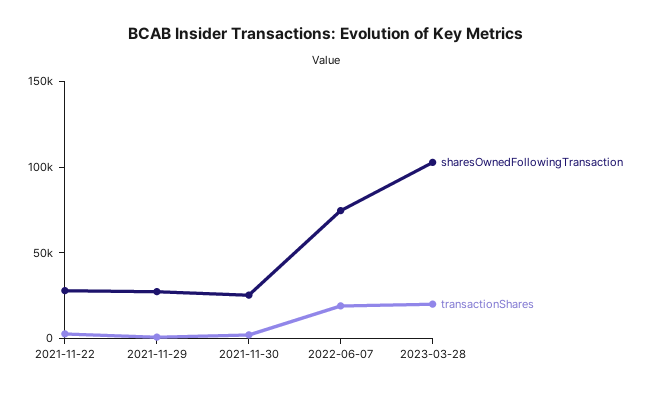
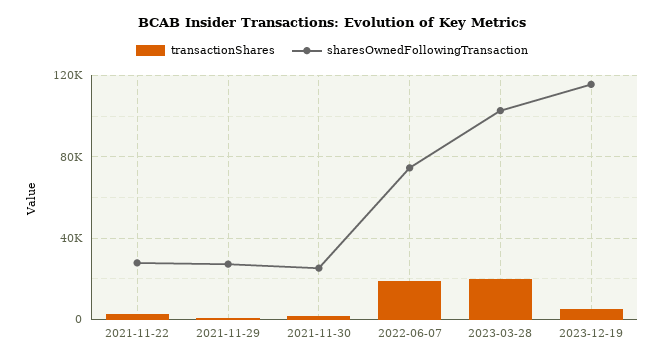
transactionShares, 2023-12-19: none -> 5000
sharesOwnedFollowingTransaction, 2023-12-19: none -> 115000

